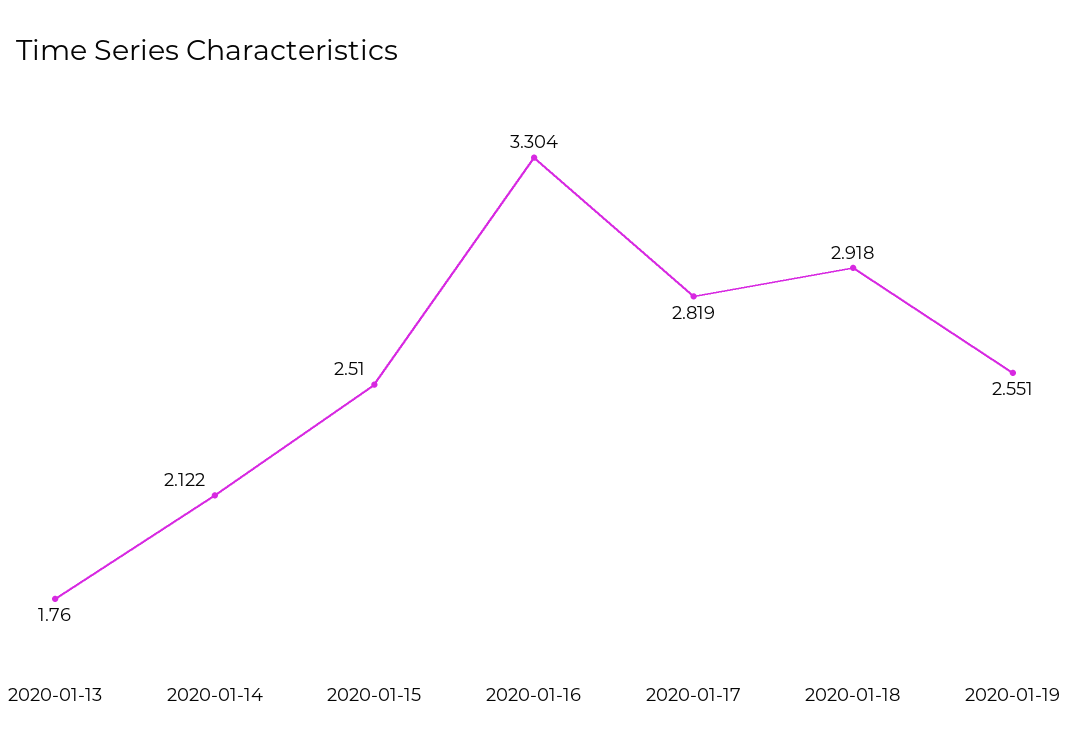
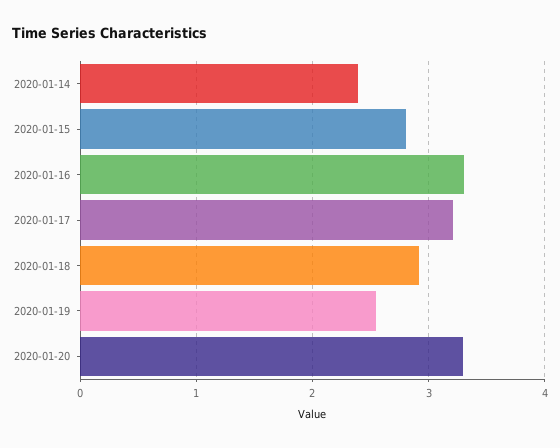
2020-01-13: 1.76 -> none
2020-01-14: 2.122 -> 2.4
2020-01-15: 2.51 -> 2.8
2020-01-17: 2.819 -> 3.2
2020-01-20: none -> 3.3

